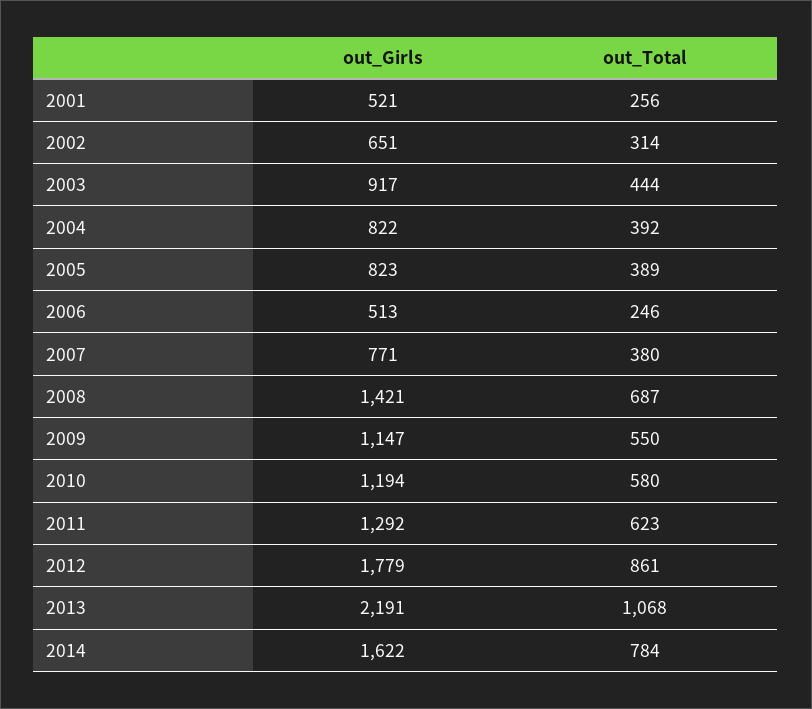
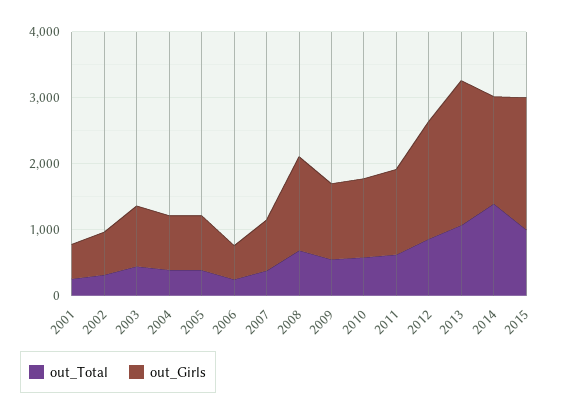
out_Total, 2014: 784 -> 1400
out_Total, 2015: none -> 1000
out_Girls, 2015: none -> 2000

